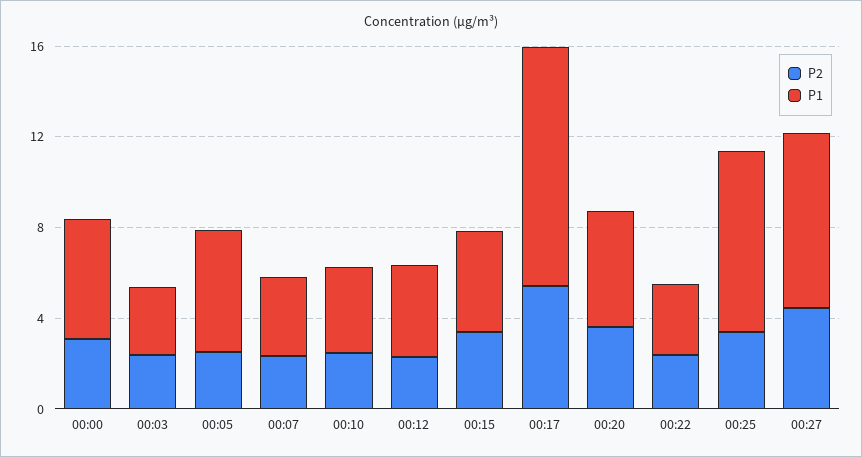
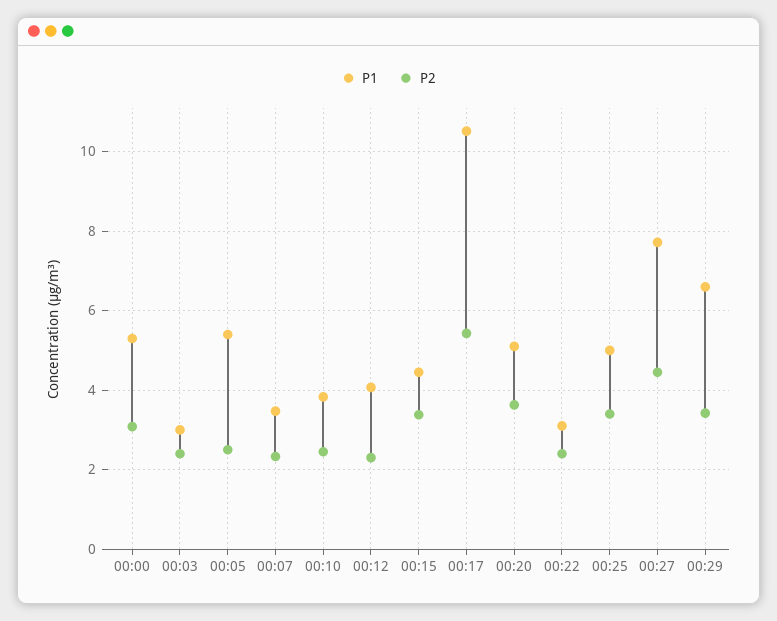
P1, 00:25: 8 -> 5
P1, 00:29: none -> 6.6
P2, 00:29: none -> 3.4

